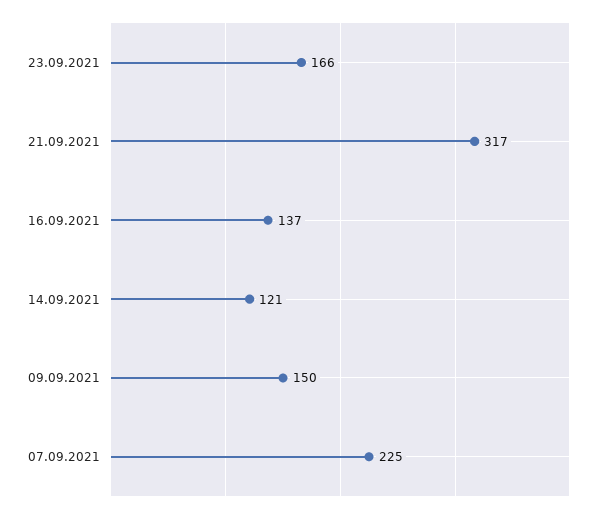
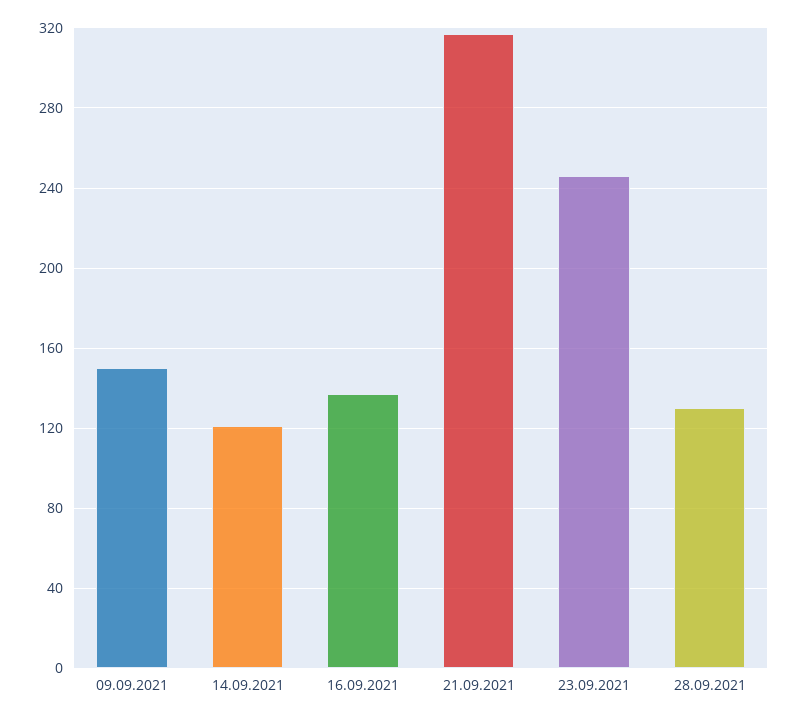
23.09.2021: 166 -> 245
07.09.2021: 225 -> none
28.09.2021: none -> 130

